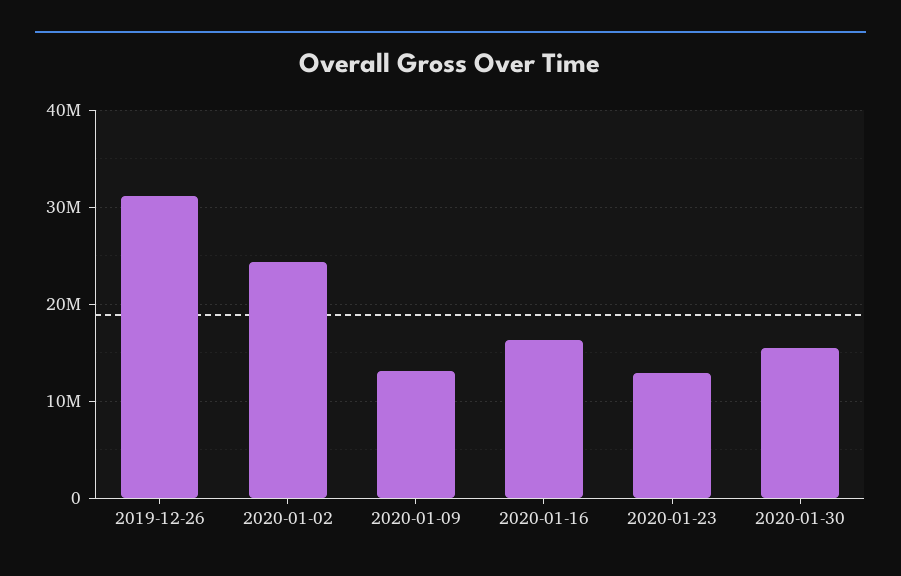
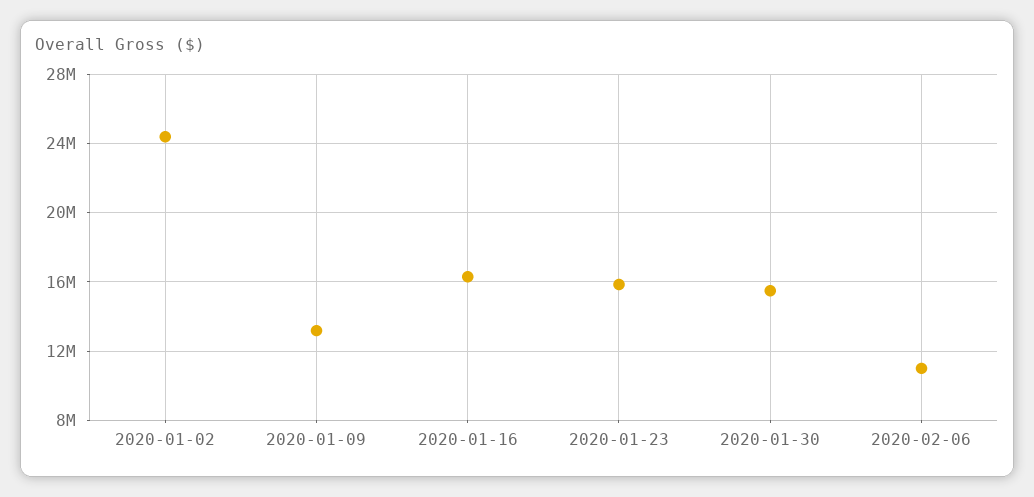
2019-12-26: 31000000 -> none
2020-01-23: 13000000 -> 16000000
2020-02-06: none -> 11000000

